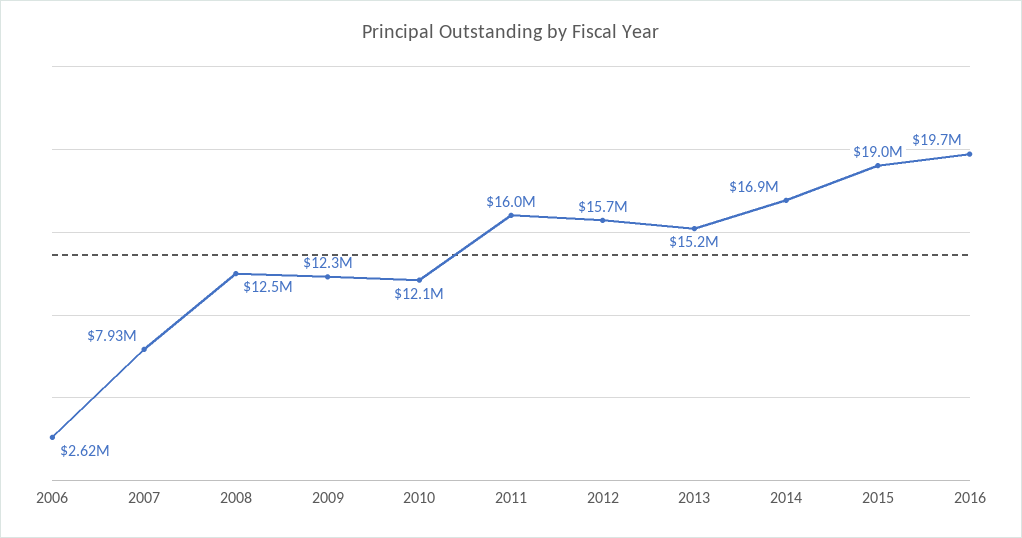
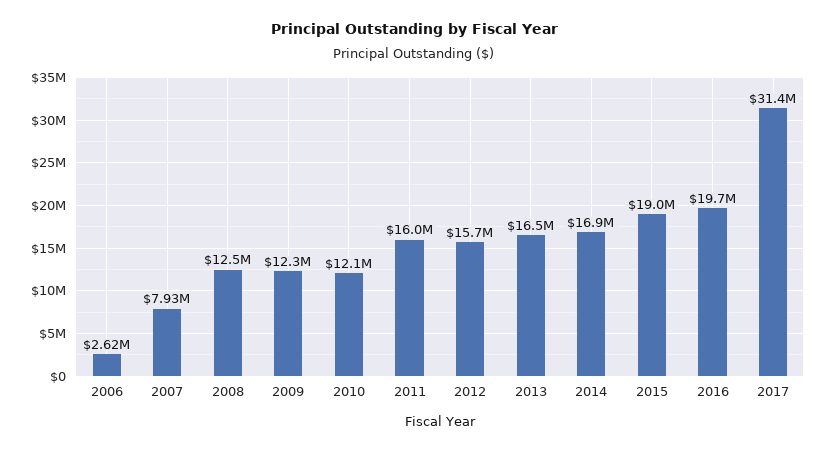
2013: 15200000 -> 16500000
2017: none -> 31400000

